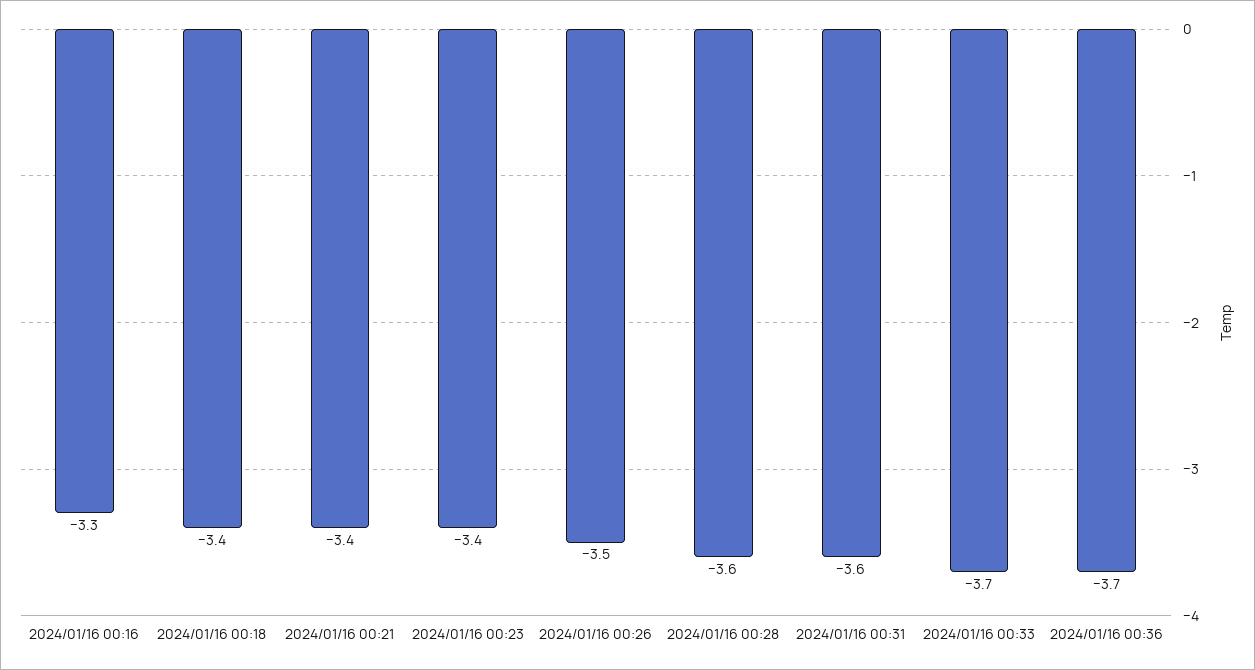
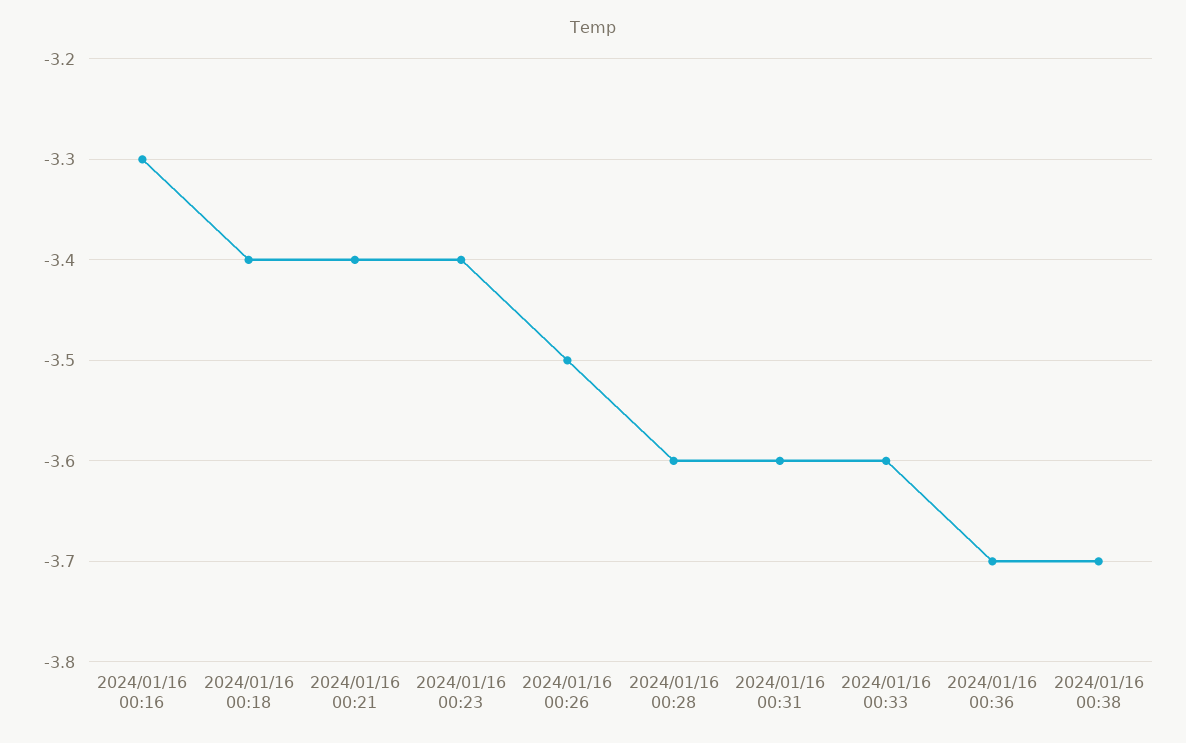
2024/01/16 00:33: -3.7 -> -3.6
2024/01/16 00:38: none -> -3.7

